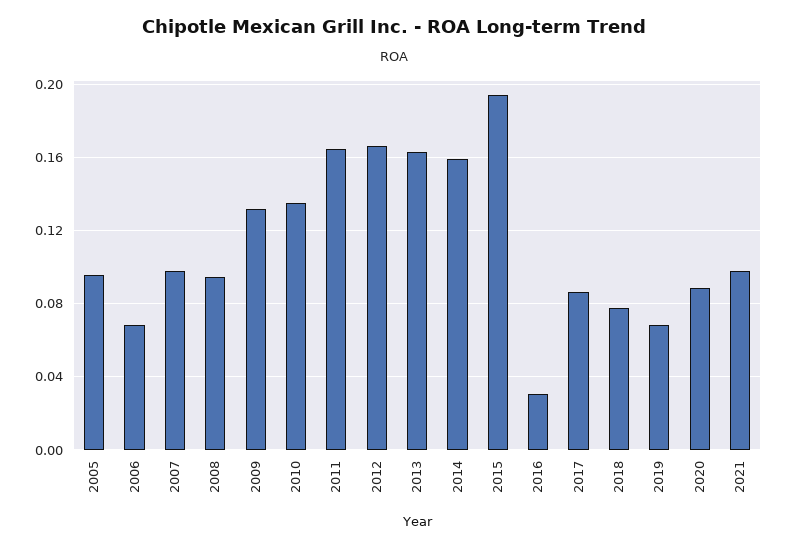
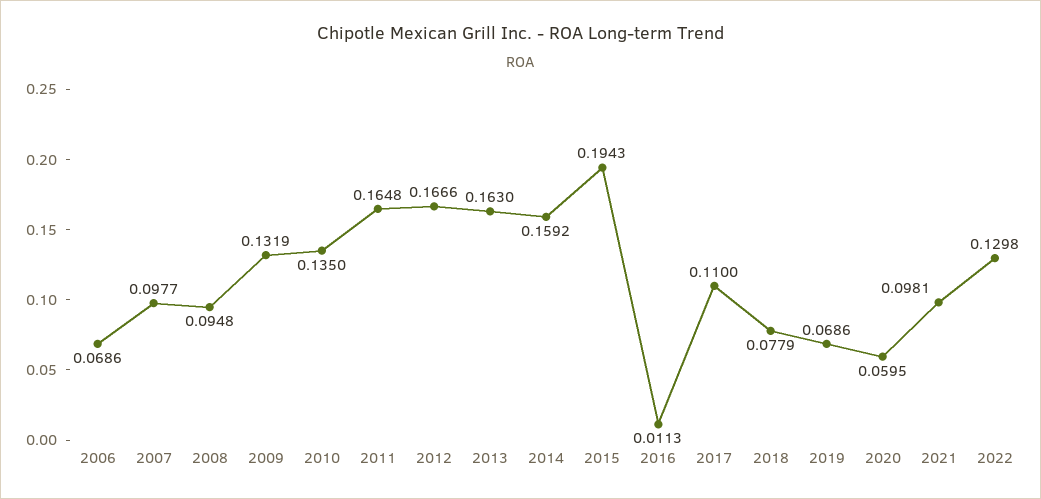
2005: 0.095 -> none
2016: 0.03 -> 0.0113
2017: 0.085 -> 0.11
2020: 0.09 -> 0.0595
2022: none -> 0.1298

